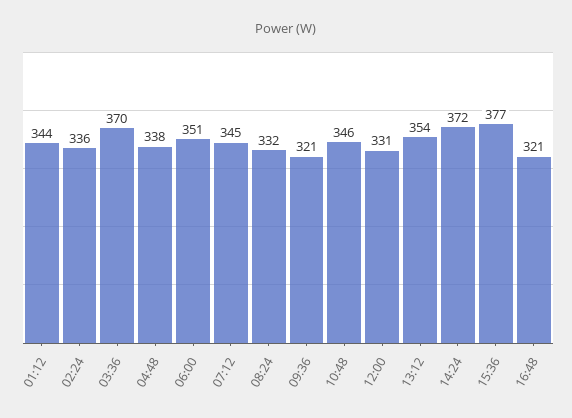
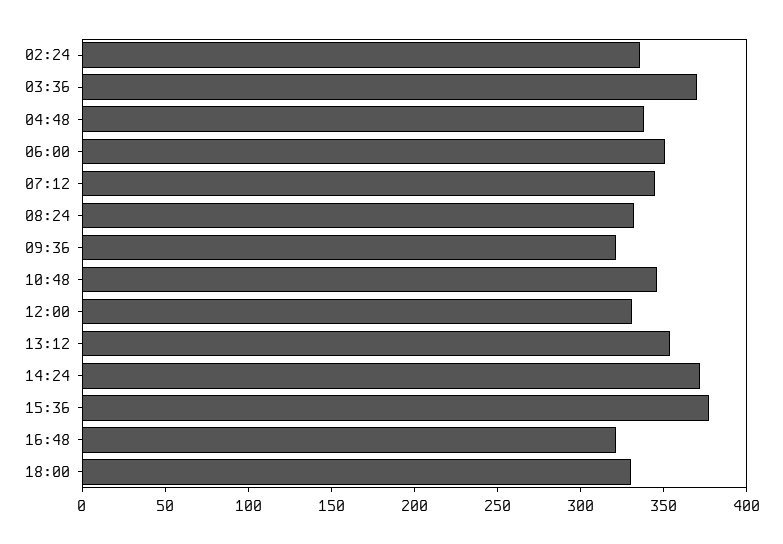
01:12: 344 -> none
18:00: none -> 330

